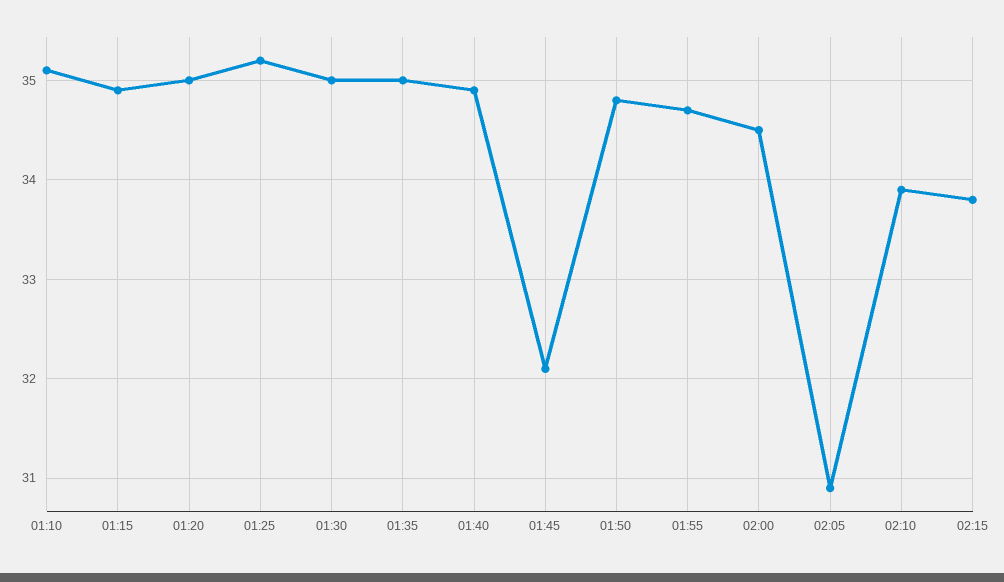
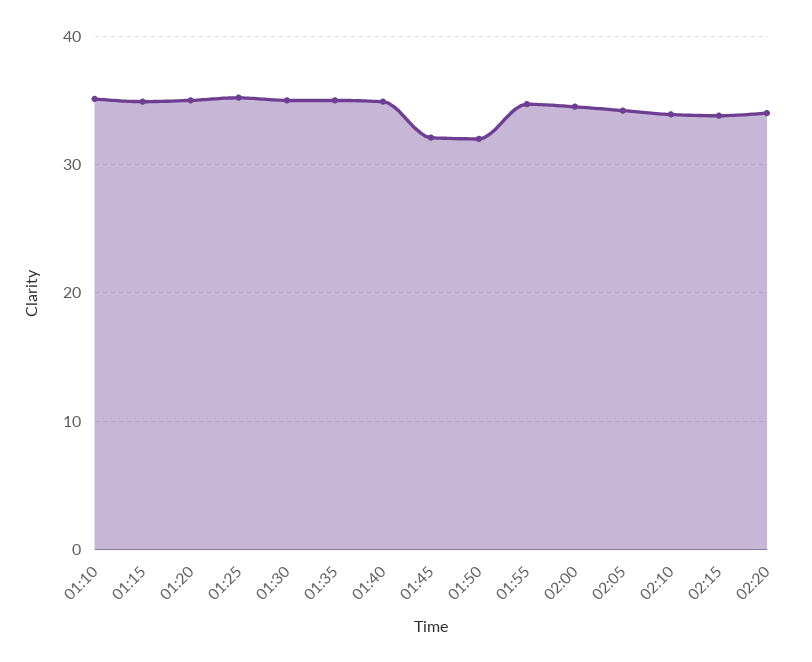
01:50: 34.8 -> 32
02:05: 30.9 -> 34
02:20: none -> 34

